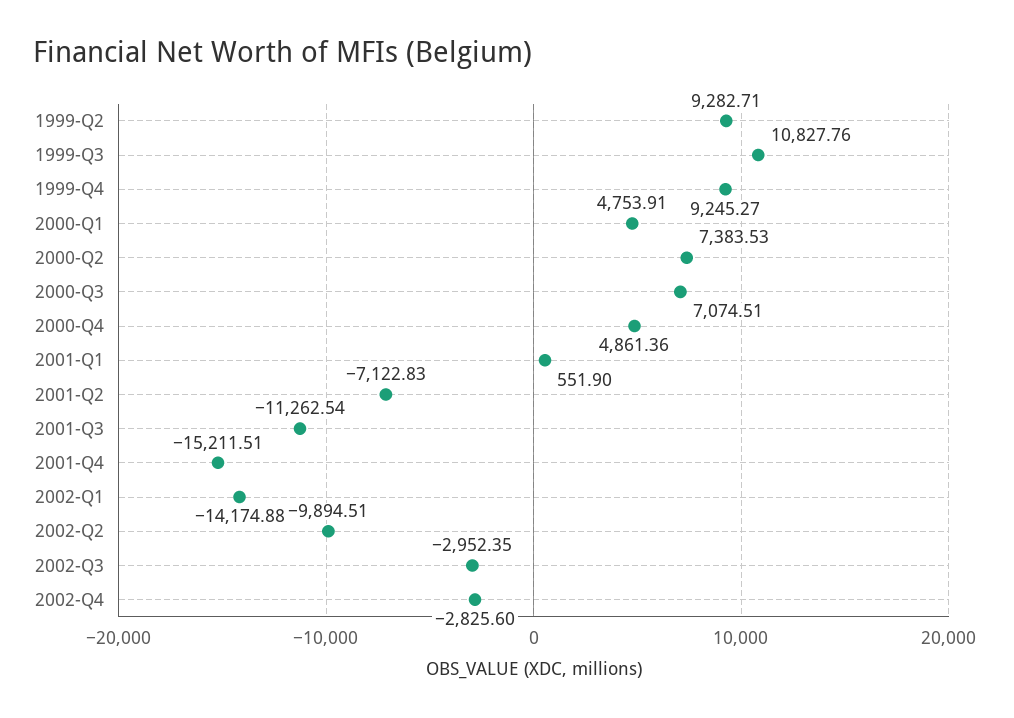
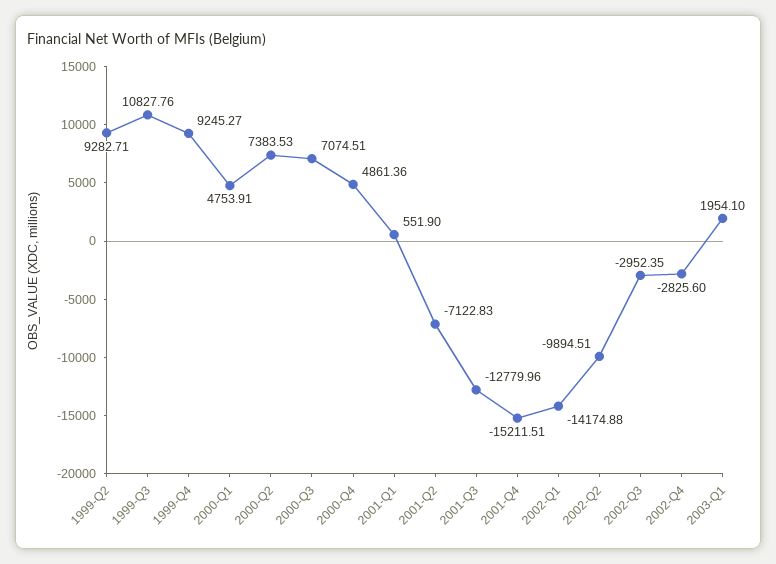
2001-Q3: -11262.54 -> -12779.96
2003-Q1: none -> 1954.1

